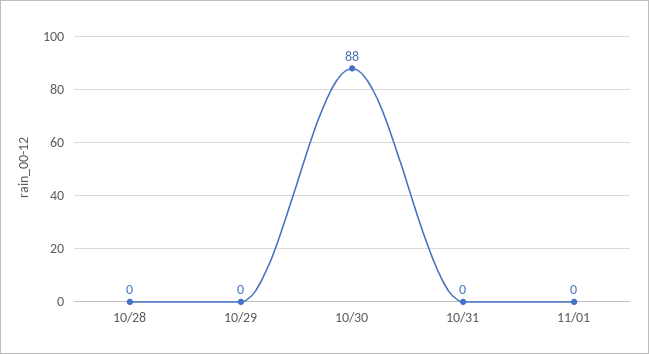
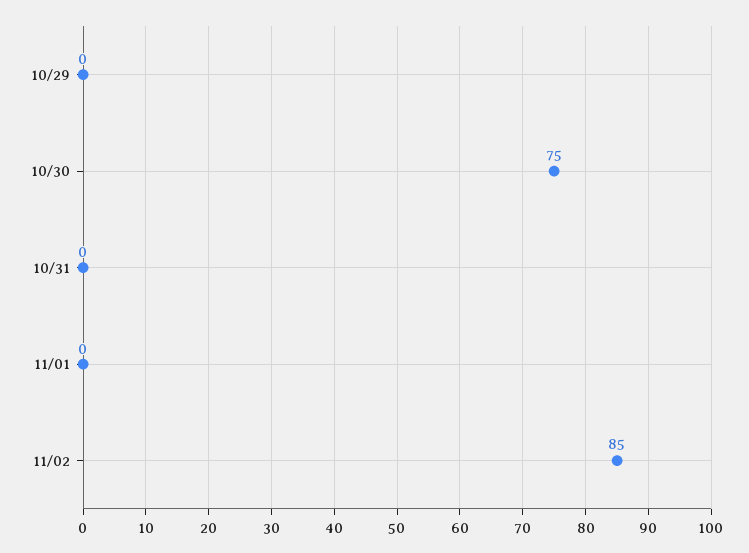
10/28: 0 -> none
10/30: 88 -> 75
11/02: none -> 85

